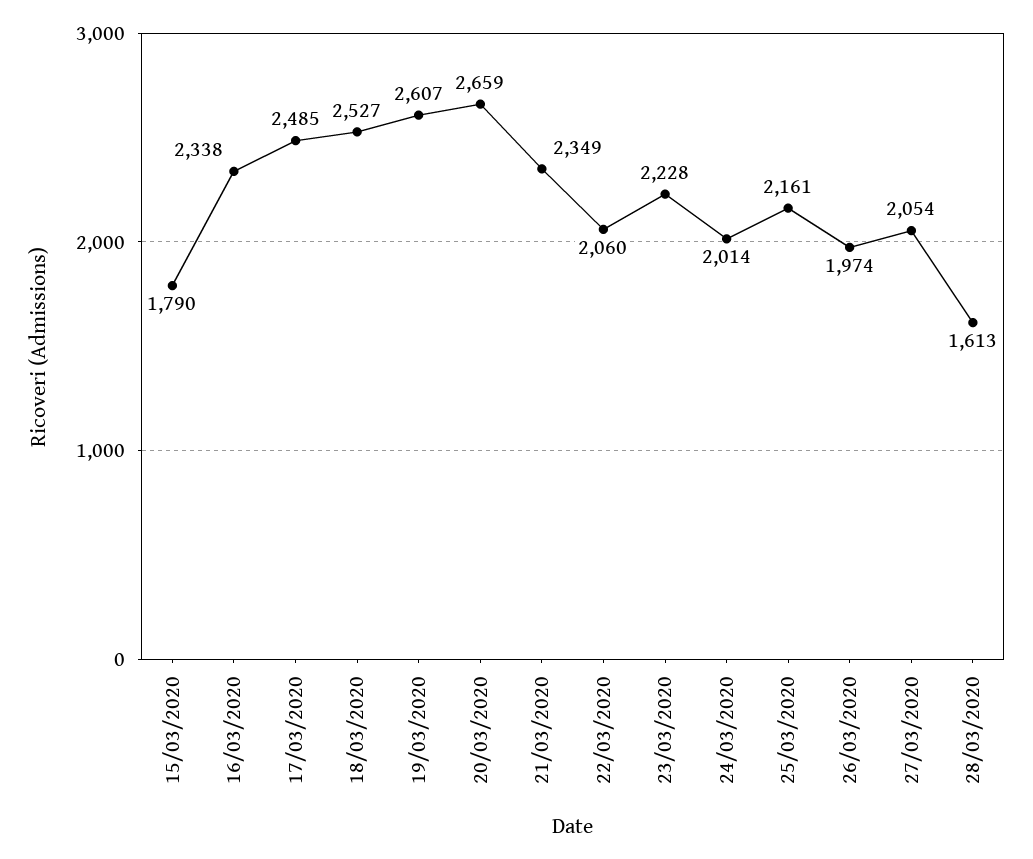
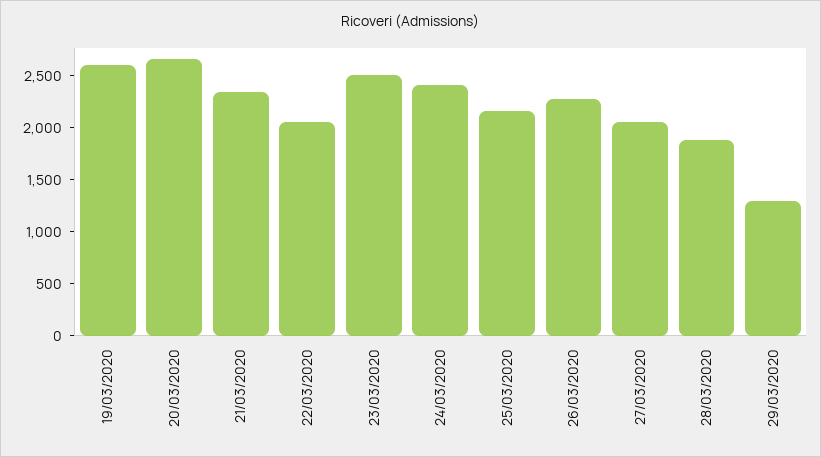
15/03/2020: 1790 -> none
16/03/2020: 2338 -> none
17/03/2020: 2485 -> none
18/03/2020: 2527 -> none
23/03/2020: 2228 -> 2500
24/03/2020: 2014 -> 2400
26/03/2020: 1974 -> 2300
28/03/2020: 1613 -> 1900
29/03/2020: none -> 1300

